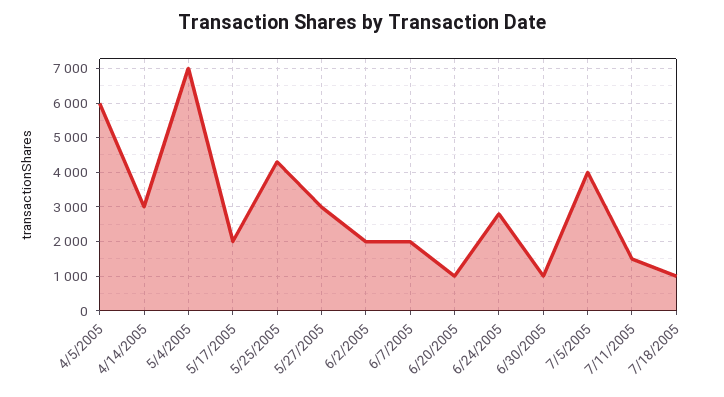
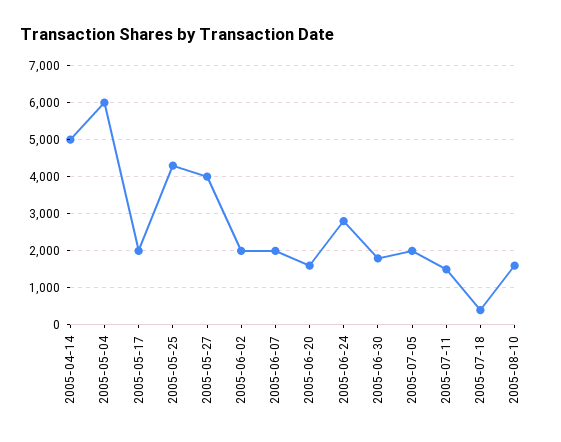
4/5/2005: 6000 -> none
4/14/2005: 3000 -> 5000
5/4/2005: 7000 -> 6000
5/27/2005: 3000 -> 4000
6/20/2005: 1000 -> 1600
6/30/2005: 1000 -> 1800
7/5/2005: 4000 -> 2000
7/18/2005: 1000 -> 400
2005-08-10: none -> 1600

